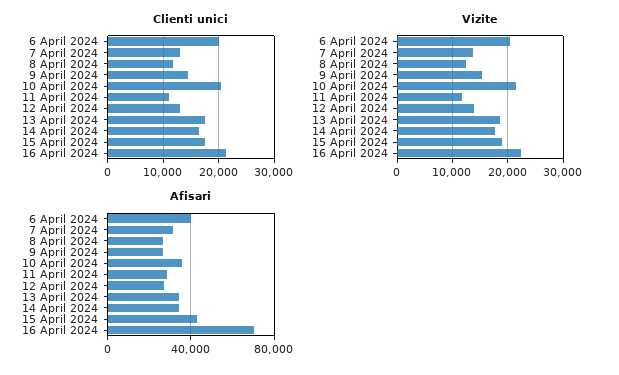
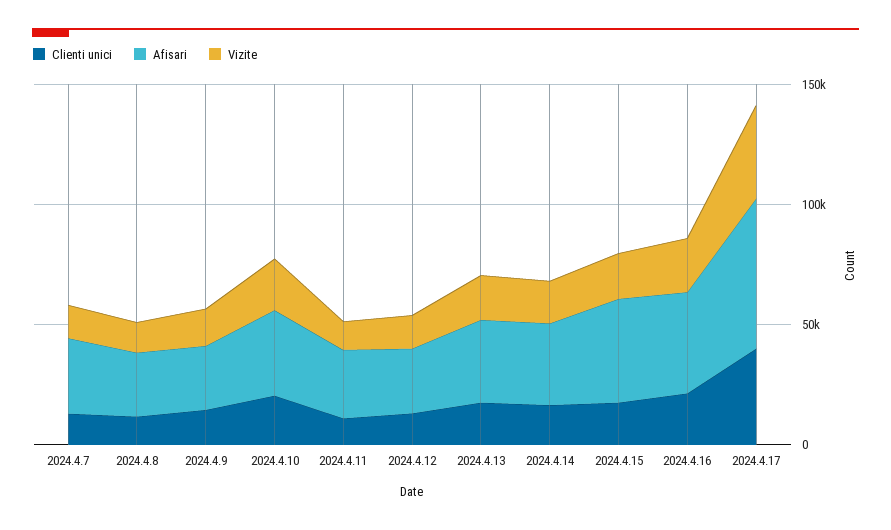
Clienti unici, 6 April 2024: 20000 -> none
Vizite, 6 April 2024: 20000 -> none
Afisari, 6 April 2024: 40000 -> none
Afisari, 16 April 2024: 70000 -> 40000
Clienti unici, 2024.4.17: none -> 40000
Afisari, 2024.4.17: none -> 60000
Vizite, 2024.4.17: none -> 40000

